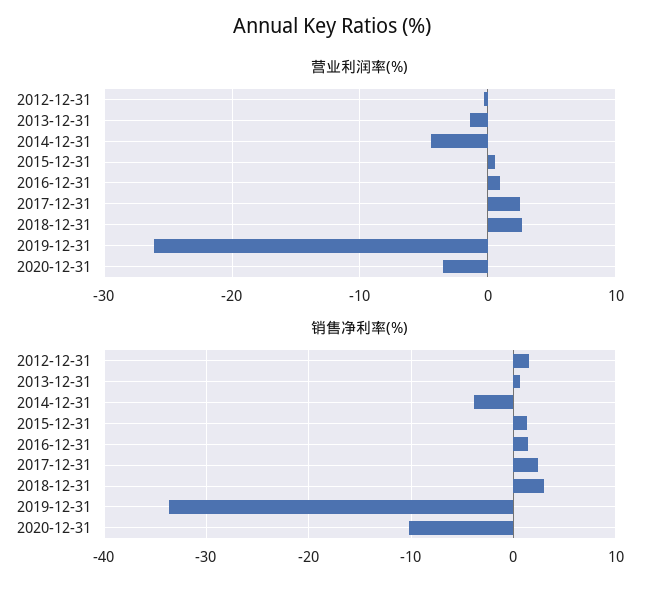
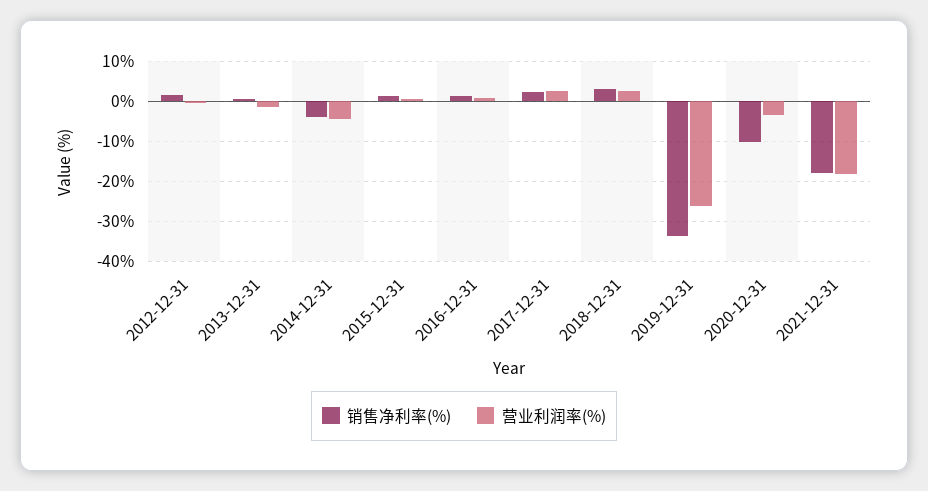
销售净利率(%), 2021-12-31: none -> -18
营业利润率(%), 2021-12-31: none -> -18

